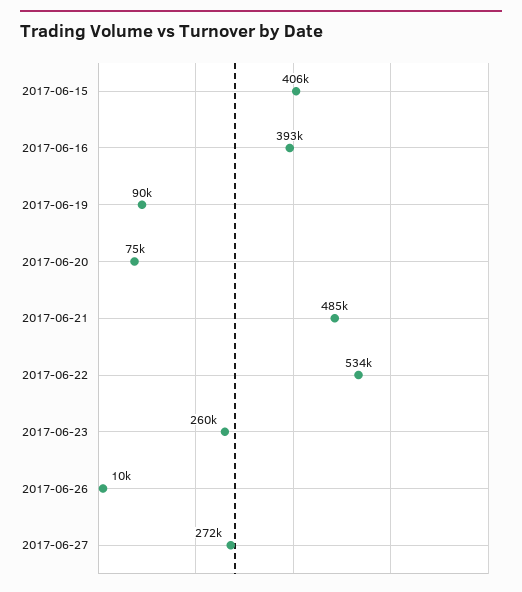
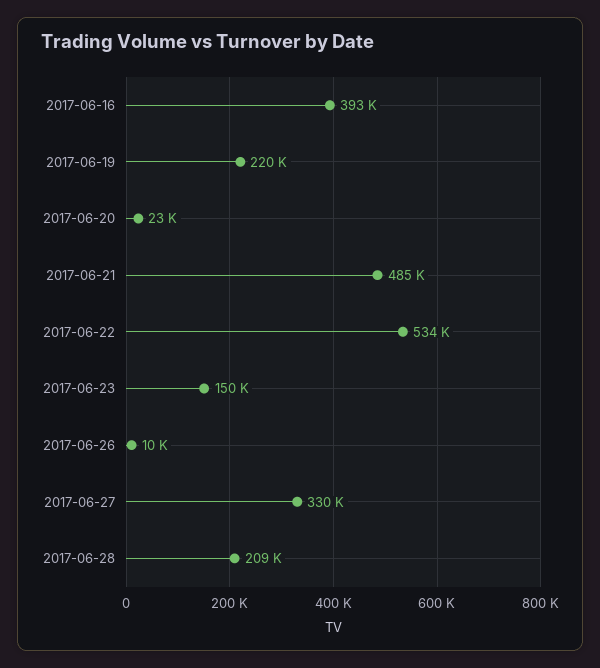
2017-06-15: 406000 -> none
2017-06-19: 90000 -> 220000
2017-06-20: 75000 -> 23000
2017-06-23: 260000 -> 150000
2017-06-27: 272000 -> 330000
2017-06-28: none -> 209000

